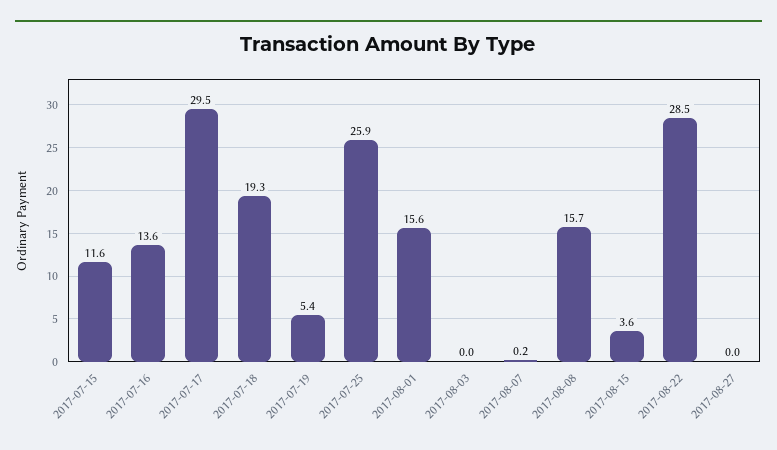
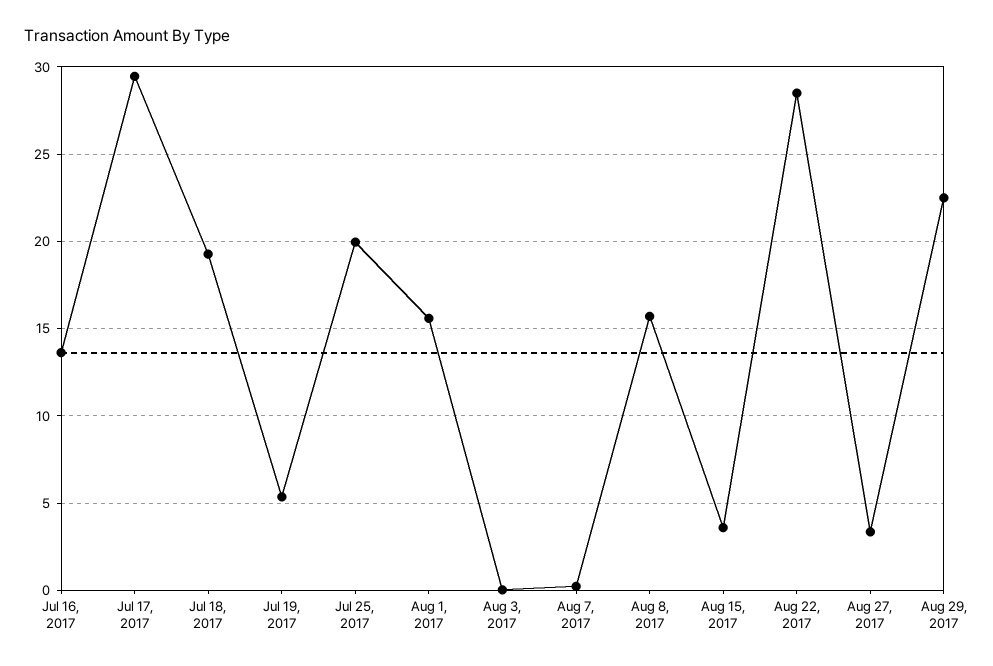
2017-07-15: 11.6 -> none
2017-07-25: 25.9 -> 20
2017-08-27: 0 -> 3.5
Aug 29, 2017: none -> 22.5

